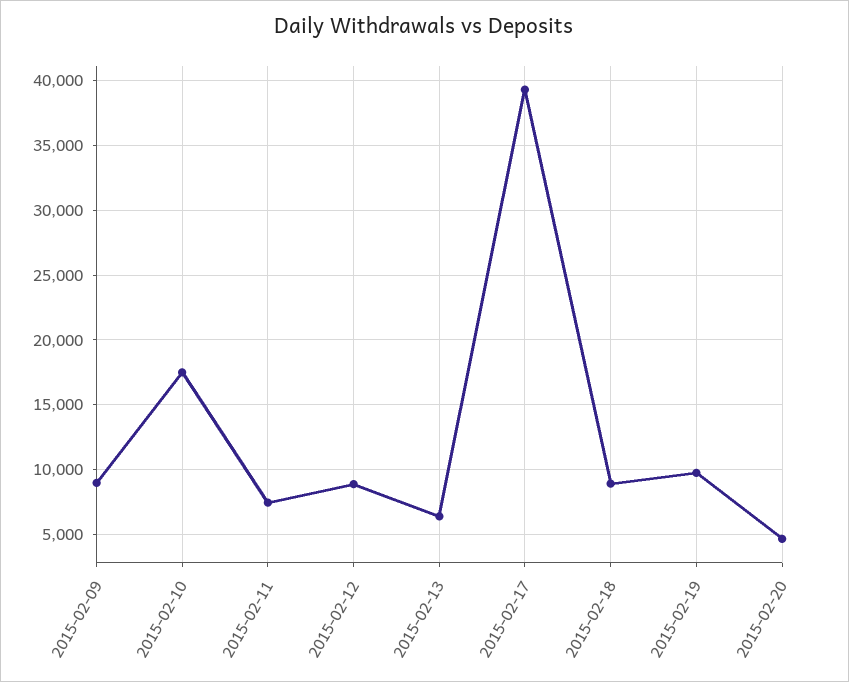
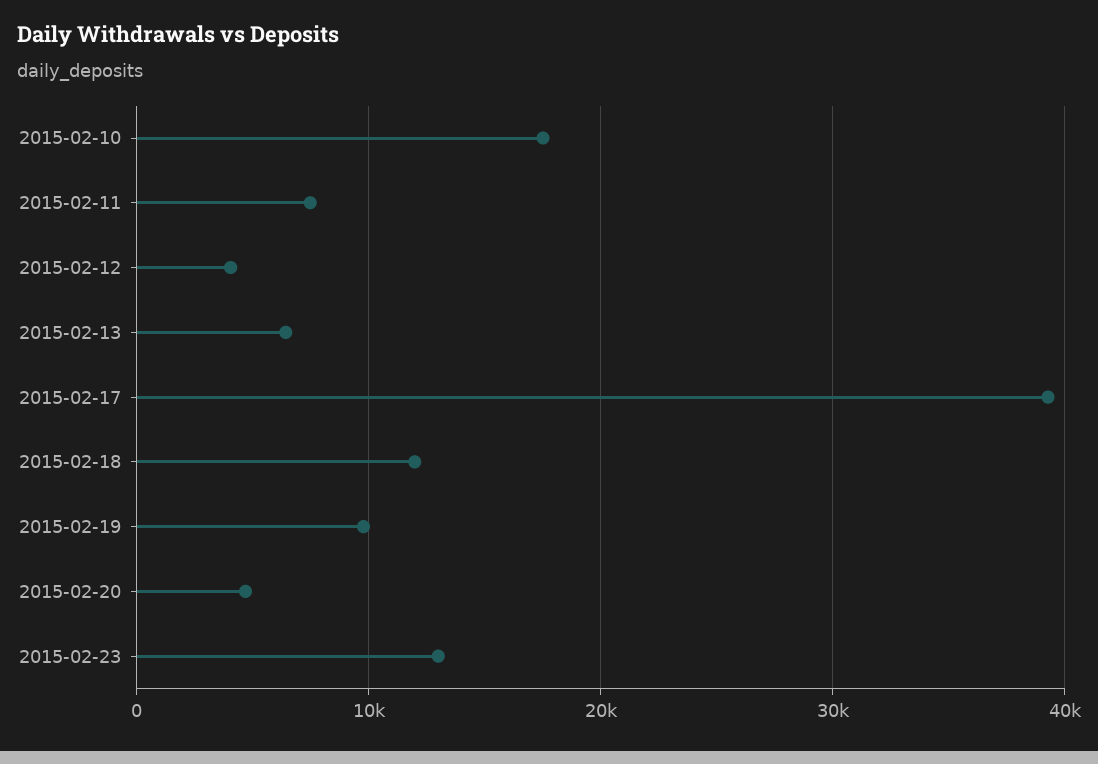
2015-02-09: 9000 -> none
2015-02-12: 9000 -> 4000
2015-02-18: 9000 -> 12000
2015-02-23: none -> 13000

